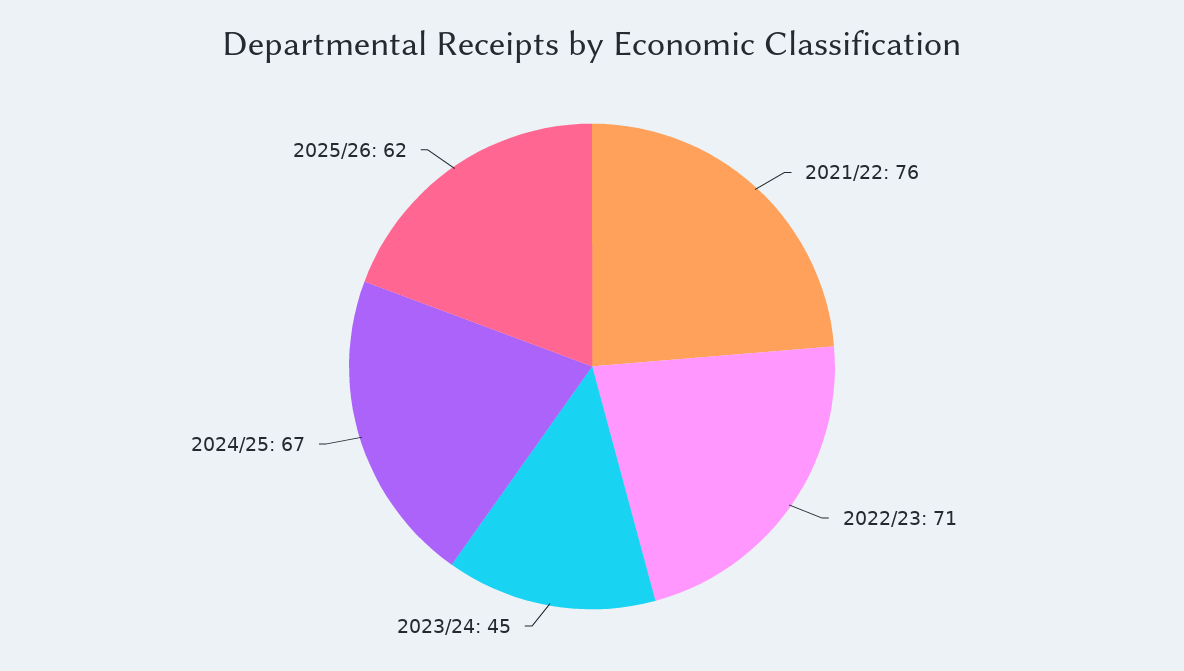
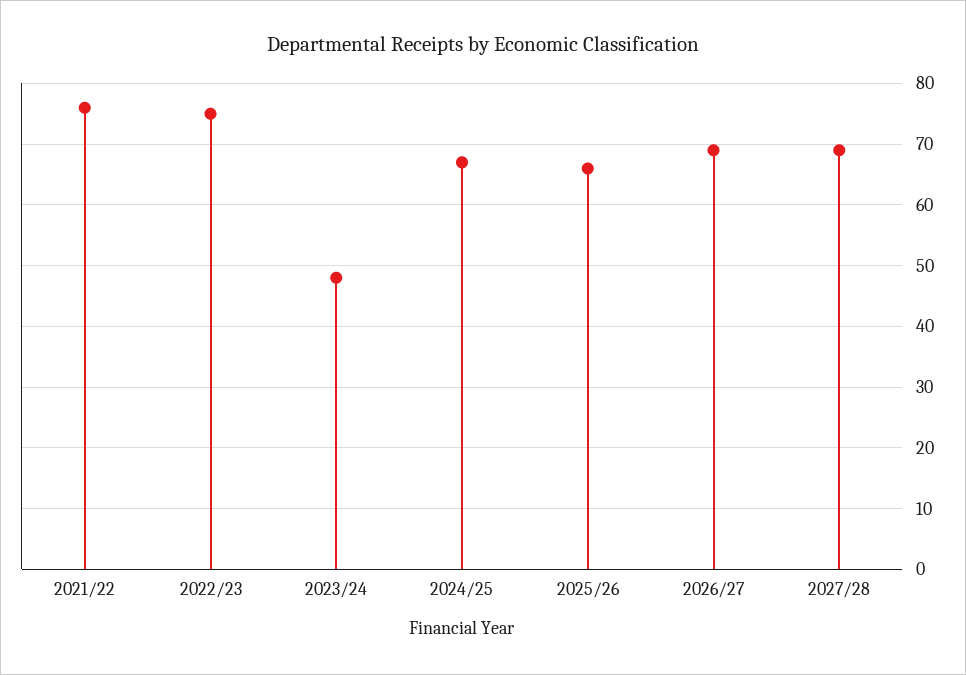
2022/23: 71 -> 75
2023/24: 45 -> 48
2025/26: 62 -> 66
2026/27: none -> 69
2027/28: none -> 69

